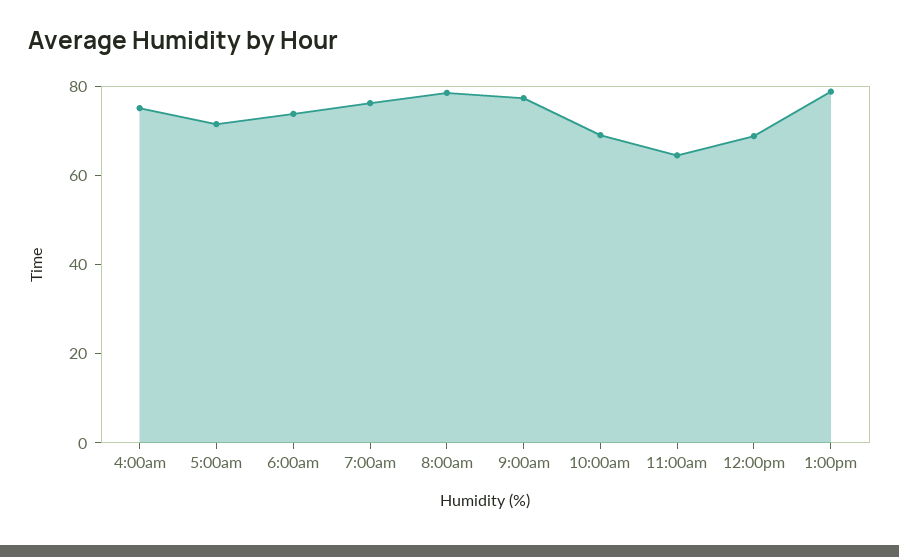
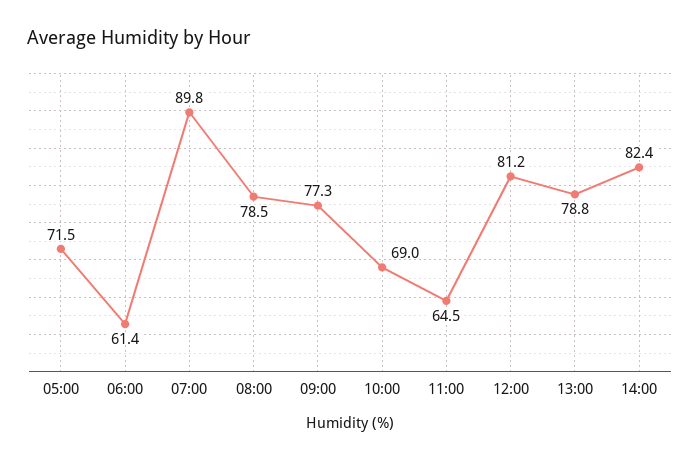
4:00am: 75 -> none
6:00am: 75 -> 61.4
7:00am: 75 -> 89.8
12:00pm: 70 -> 81.2
14:00: none -> 82.4

